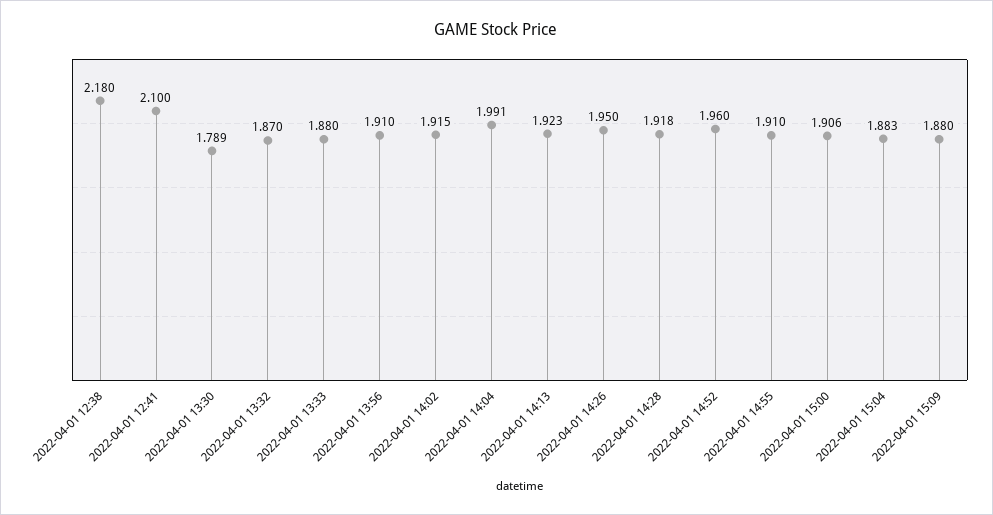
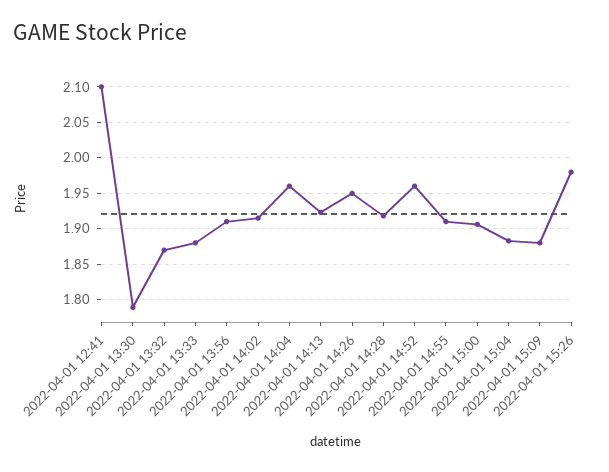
2022-04-01 12:38: 2.18 -> none
2022-04-01 14:04: 1.991 -> 1.96
2022-04-01 15:26: none -> 1.98

